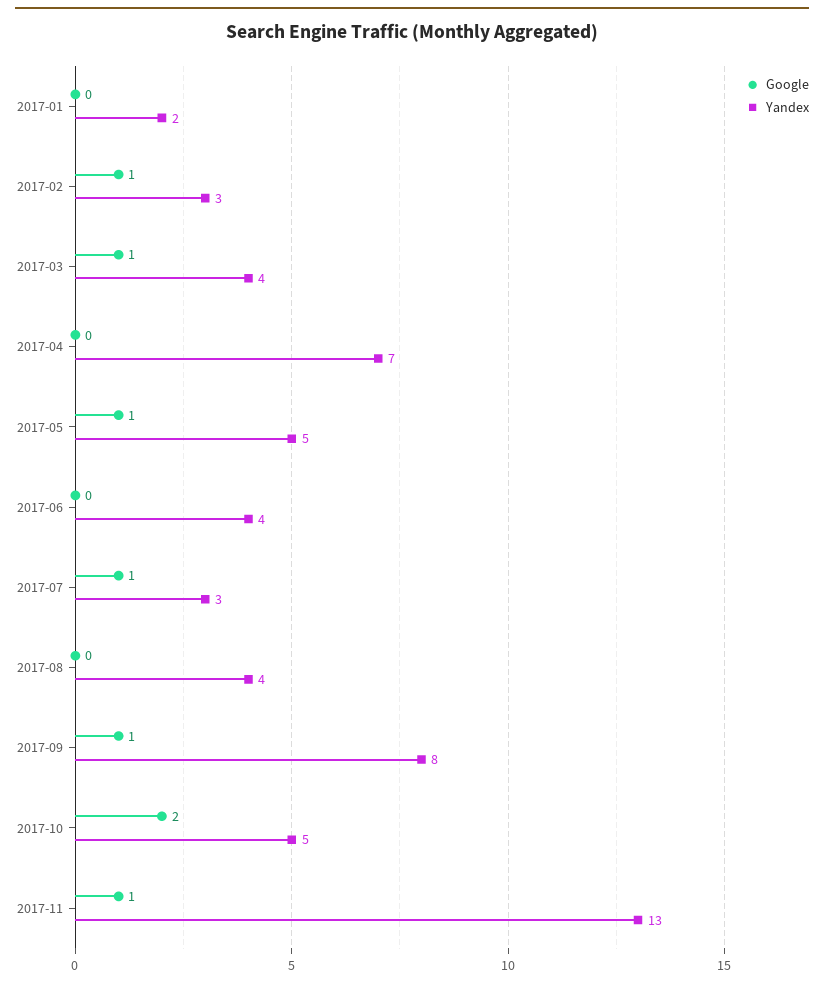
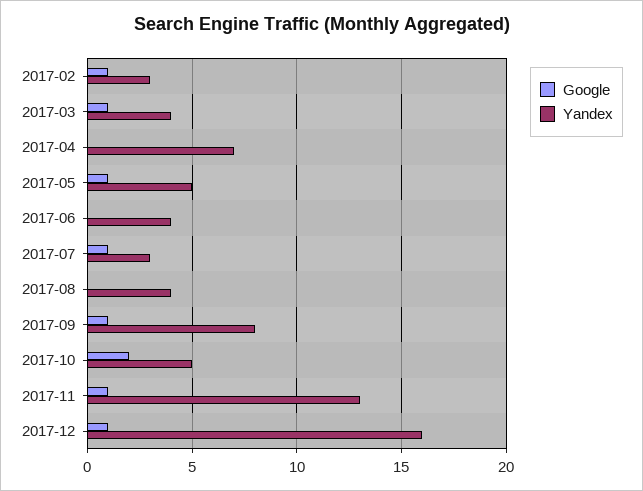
Google, 2017-01: 0 -> none
Yandex, 2017-01: 2 -> none
Google, 2017-12: none -> 1
Yandex, 2017-12: none -> 16

